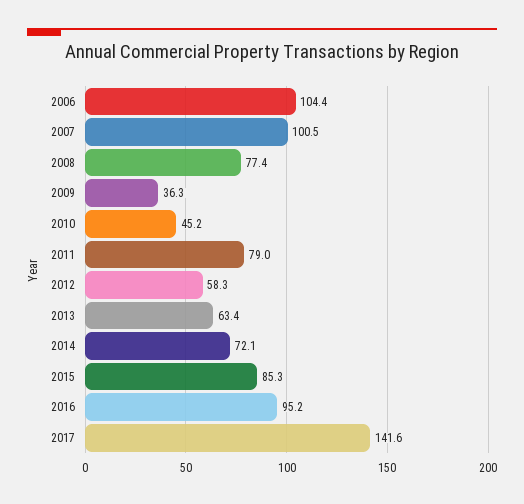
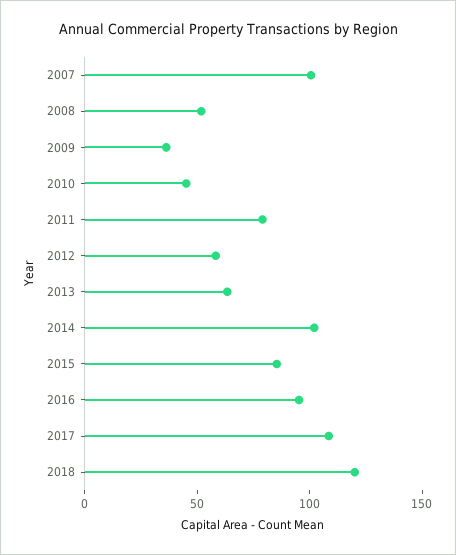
2006: 104.4 -> none
2008: 77.4 -> 50
2014: 72.1 -> 100
2017: 141.6 -> 110
2018: none -> 120

